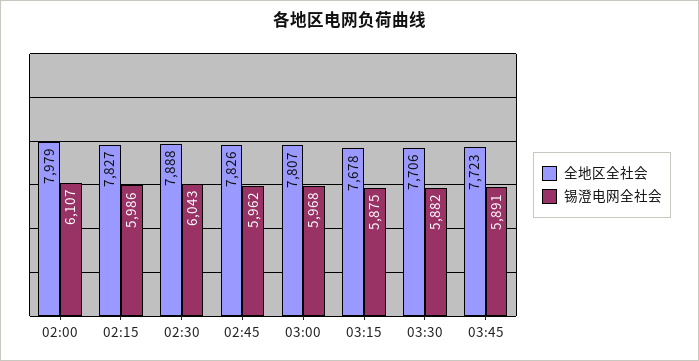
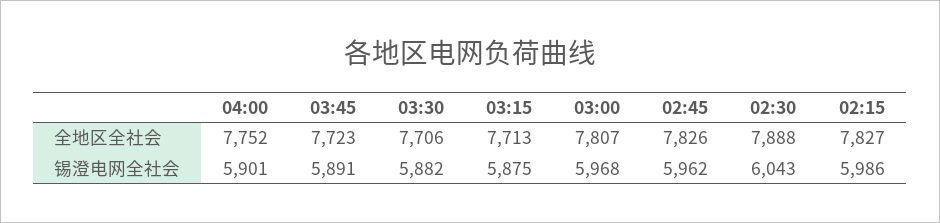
全地区全社会, 02:00: 7979 -> none
锡澄电网全社会, 02:00: 6107 -> none
全地区全社会, 03:15: 7678 -> 7713
全地区全社会, 04:00: none -> 7752
锡澄电网全社会, 04:00: none -> 5901

